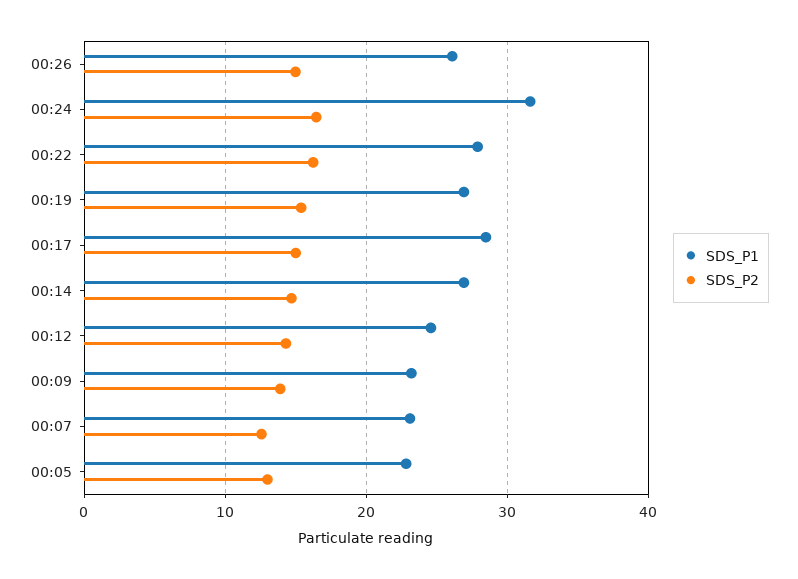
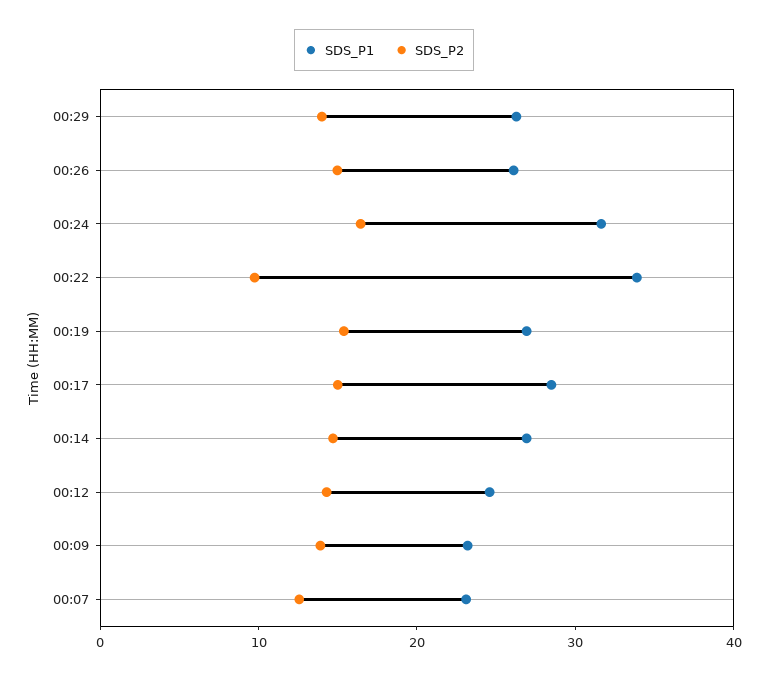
SDS_P1, 00:22: 28 -> 34
SDS_P2, 00:22: 16 -> 10
SDS_P1, 00:05: 23 -> none
SDS_P2, 00:05: 13 -> none
SDS_P1, 00:29: none -> 26
SDS_P2, 00:29: none -> 14

